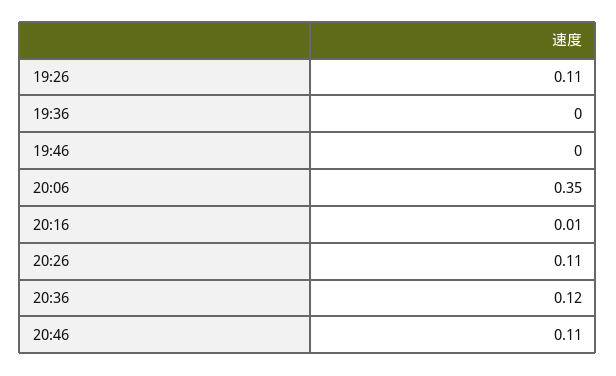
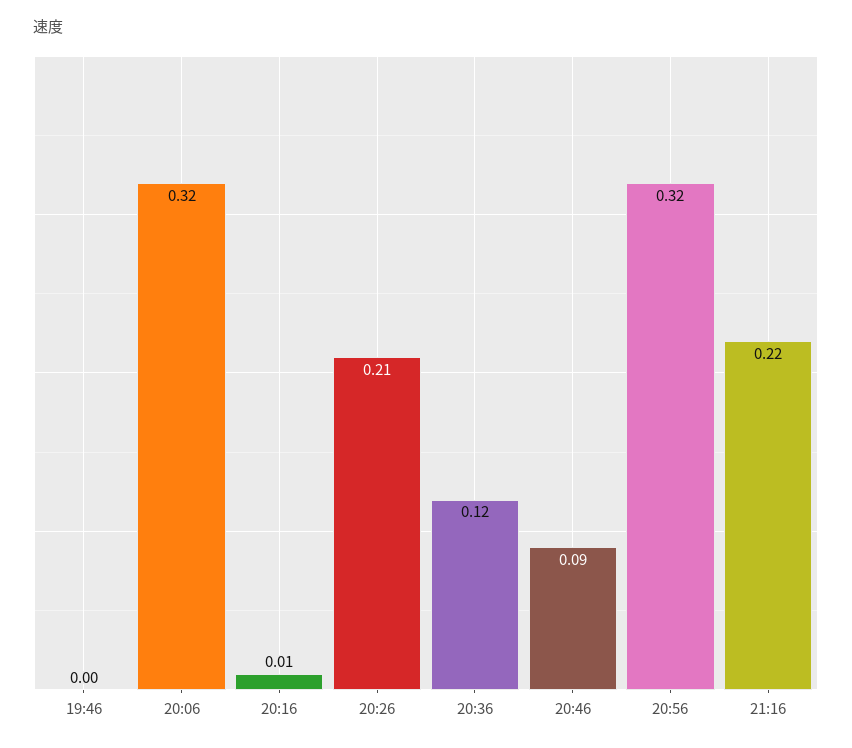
19:26: 0.11 -> none
19:36: 0 -> none
20:06: 0.35 -> 0.32
20:26: 0.11 -> 0.21
20:46: 0.11 -> 0.09
20:56: none -> 0.32
21:16: none -> 0.22

